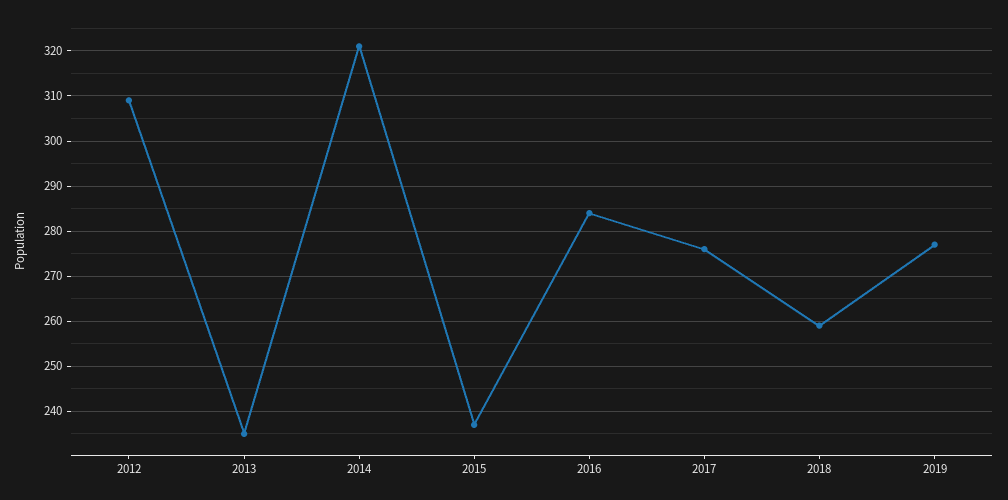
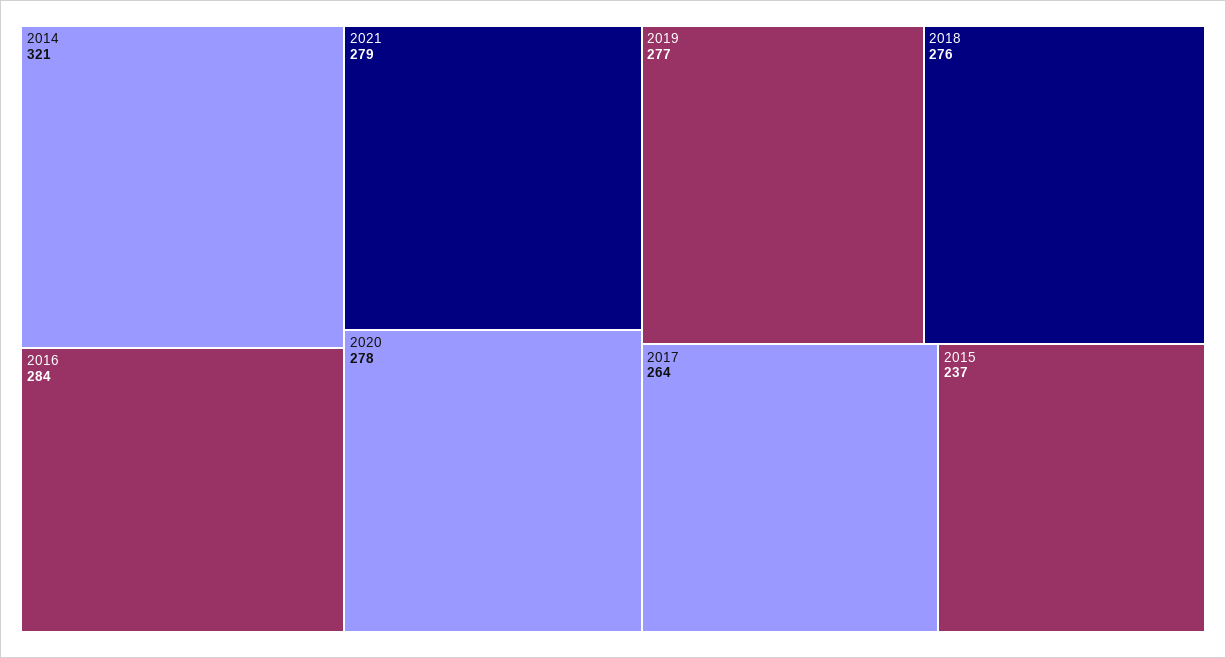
2012: 310 -> none
2013: 235 -> none
2017: 275 -> 264
2018: 260 -> 276
2021: none -> 279
2020: none -> 278

